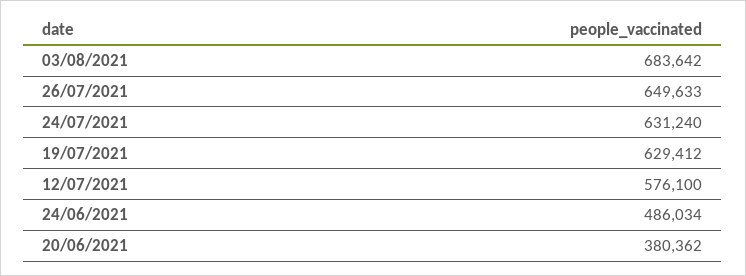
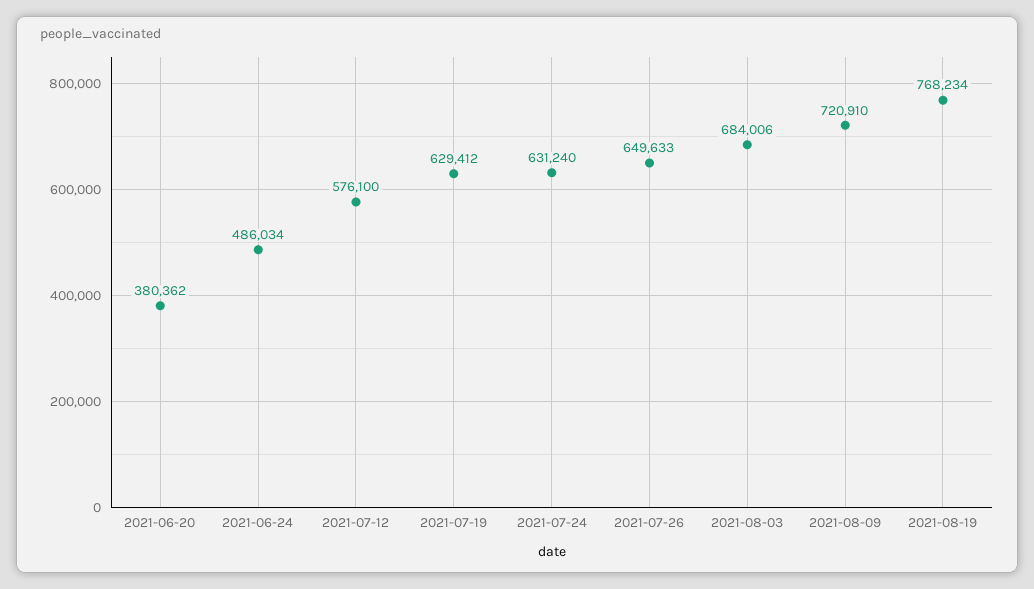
03/08/2021: 683642 -> 684006
2021-08-09: none -> 720910
2021-08-19: none -> 768234

